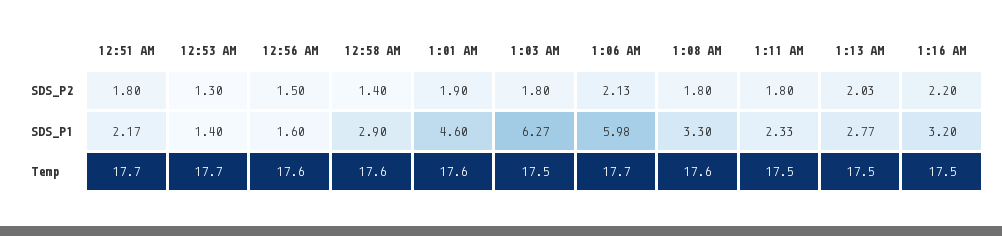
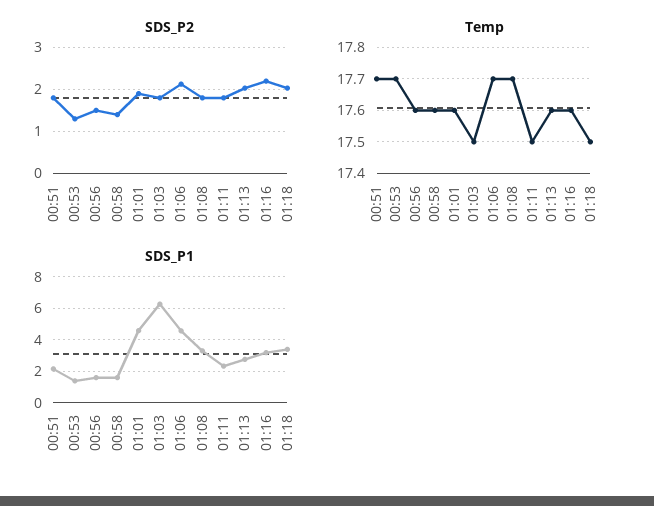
SDS_P1, 12:58 AM: 2.9 -> 1.5
SDS_P1, 1:06 AM: 5.98 -> 4.5
Temp, 1:08 AM: 17.6 -> 17.7
Temp, 1:13 AM: 17.5 -> 17.6
Temp, 1:16 AM: 17.5 -> 17.6
SDS_P2, 01:18: none -> 2
Temp, 01:18: none -> 17.5
SDS_P1, 01:18: none -> 3.5

